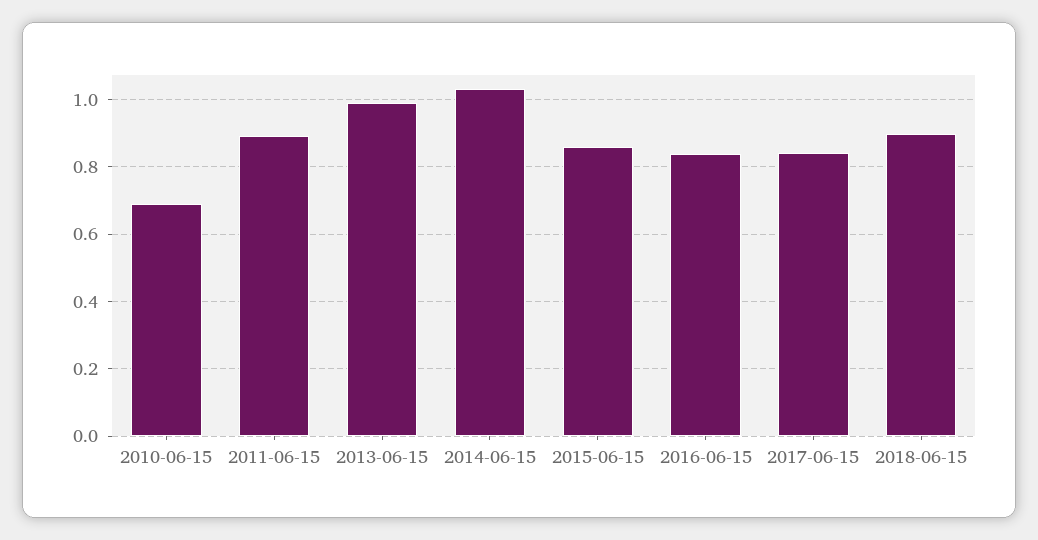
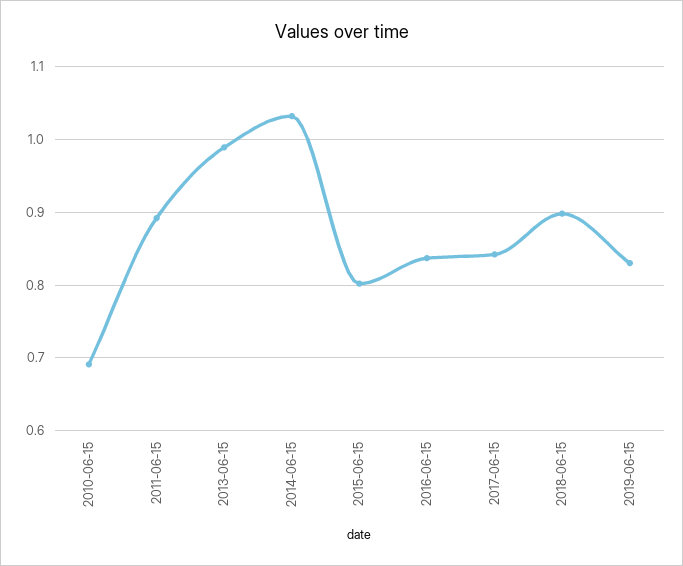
2015-06-15: 0.86 -> 0.8
2019-06-15: none -> 0.83

